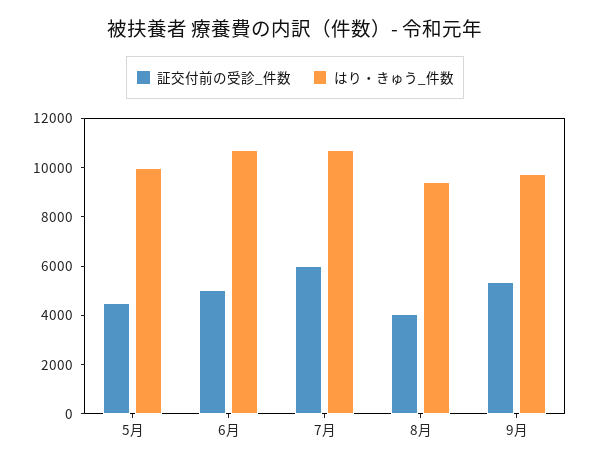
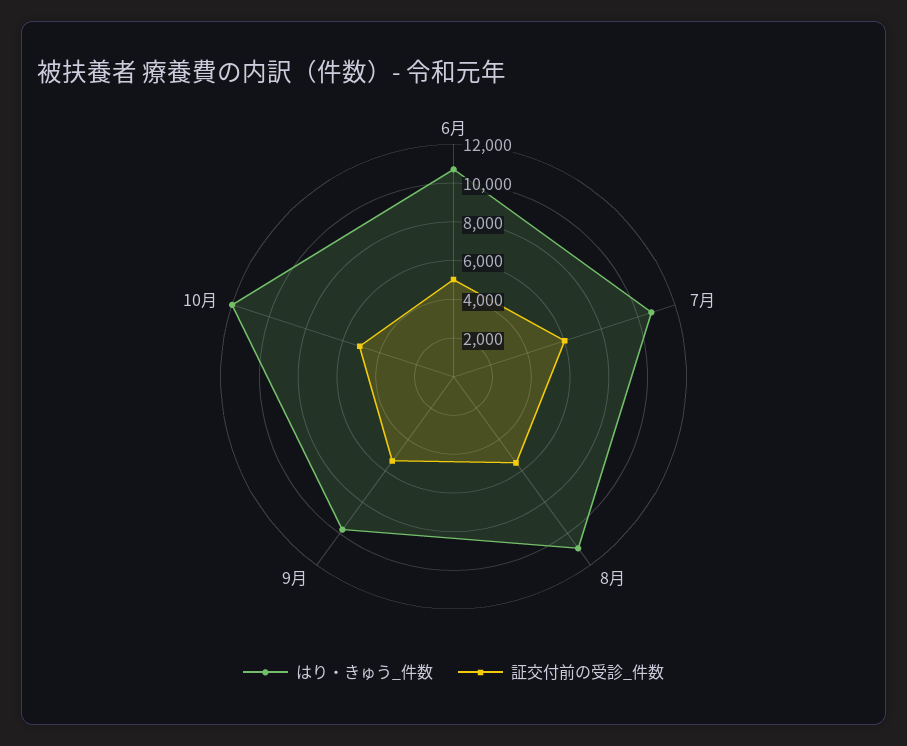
証交付前の受診_件数, 5月: 4500 -> none
はり・きゅう_件数, 5月: 10000 -> none
証交付前の受診_件数, 8月: 4000 -> 5500
はり・きゅう_件数, 8月: 9500 -> 11000
はり・きゅう_件数, 10月: none -> 12000
証交付前の受診_件数, 10月: none -> 5000

